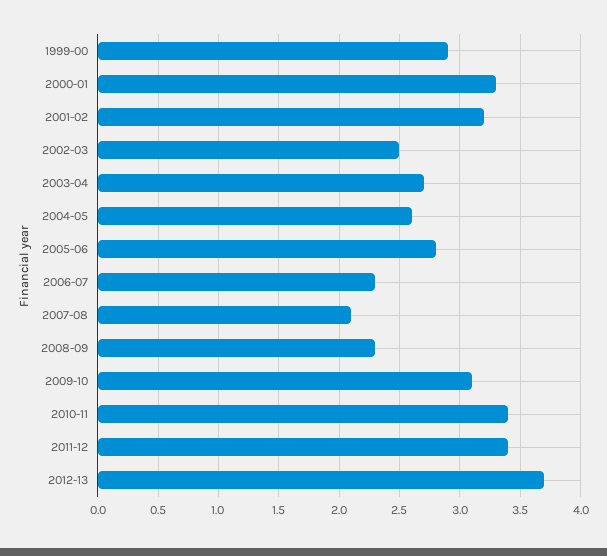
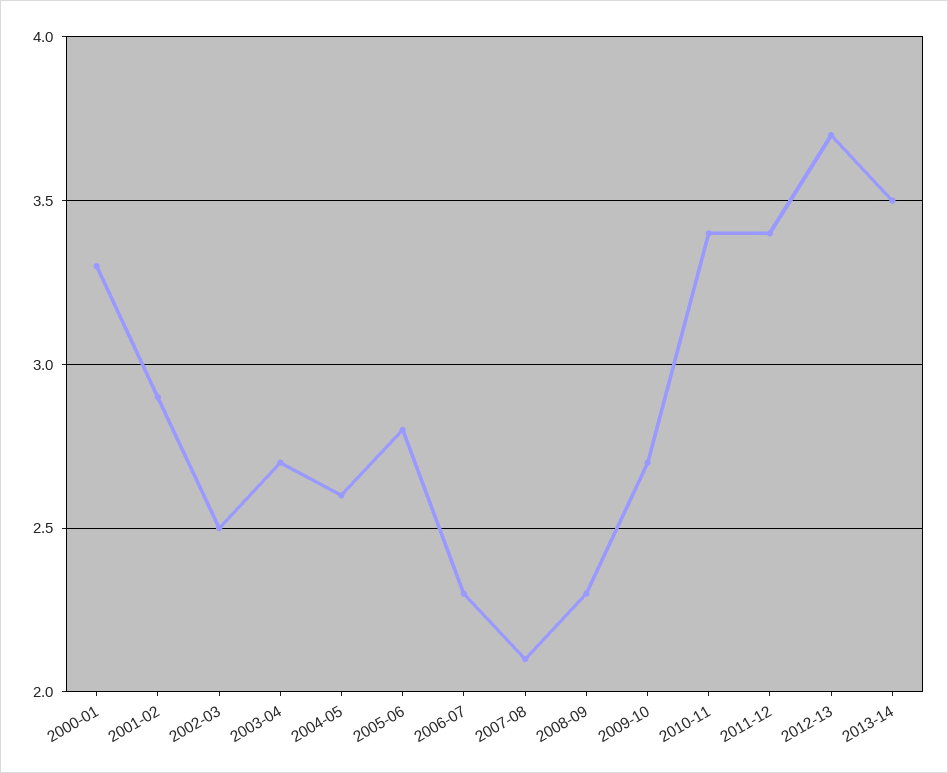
1999-00: 2.9 -> none
2001-02: 3.2 -> 2.9
2009-10: 3.1 -> 2.7
2013-14: none -> 3.5

